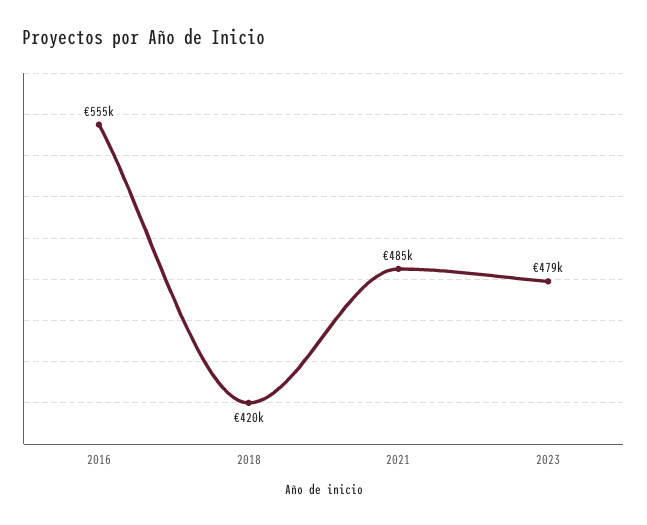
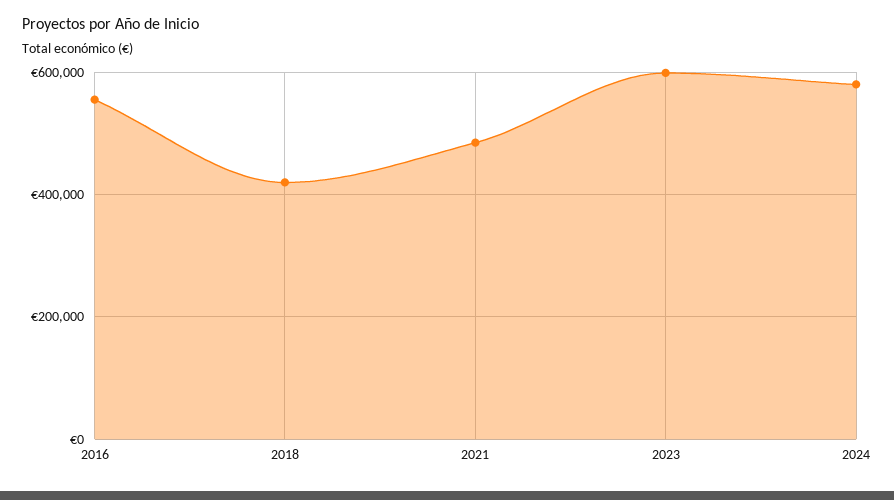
2023: 479000 -> 600000
2024: none -> 580000

